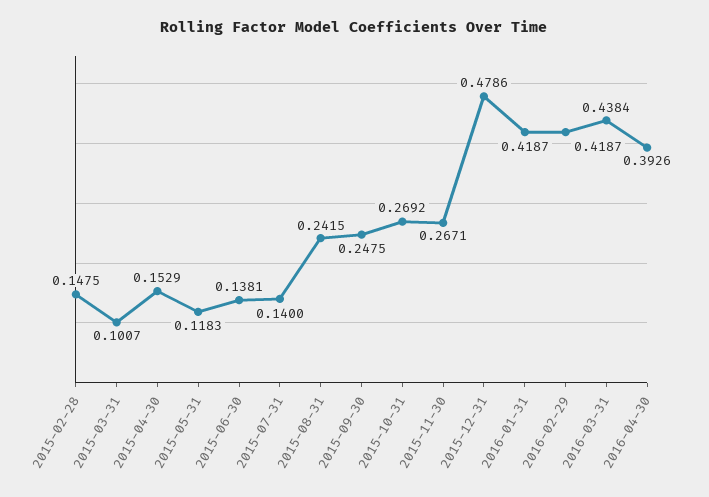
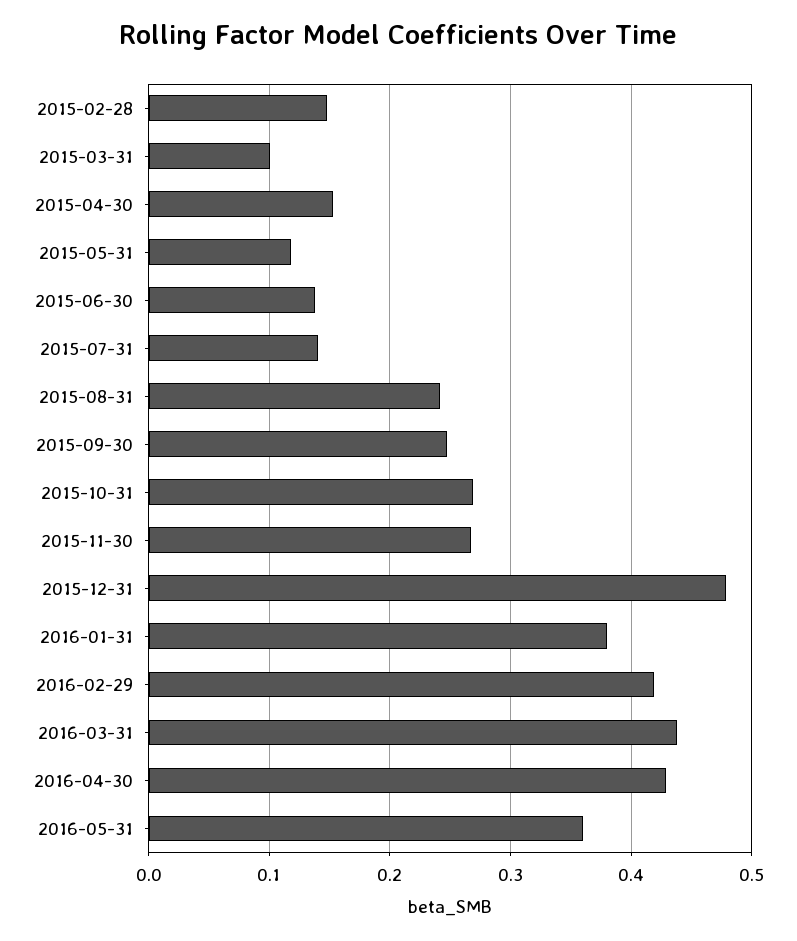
2016-01-31: 0.4187 -> 0.38
2016-04-30: 0.3926 -> 0.43
2016-05-31: none -> 0.36

